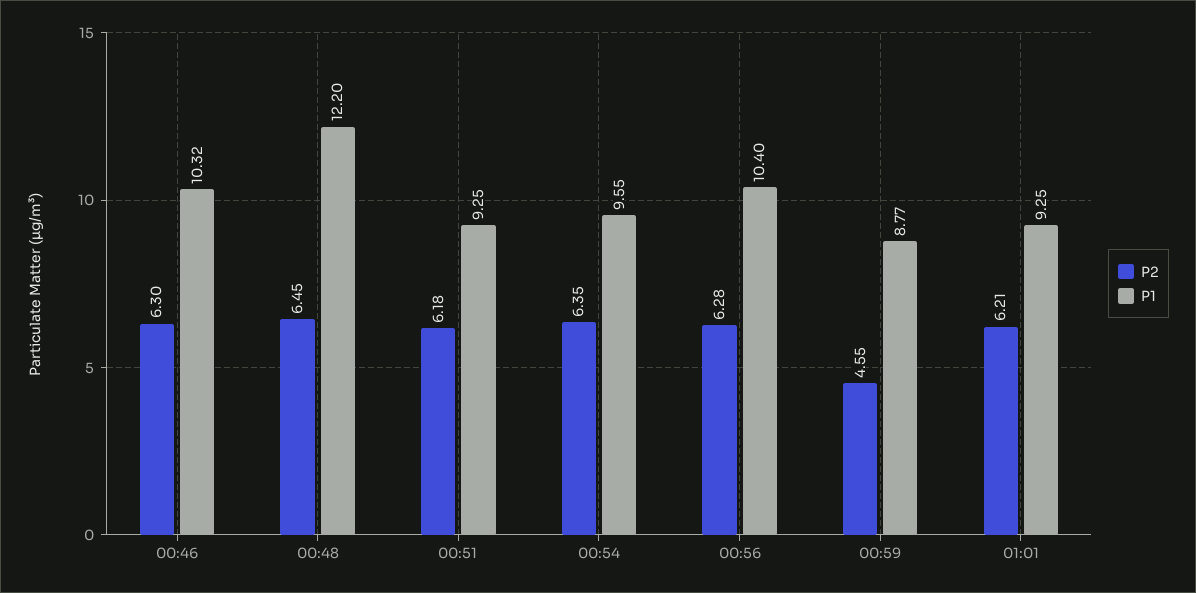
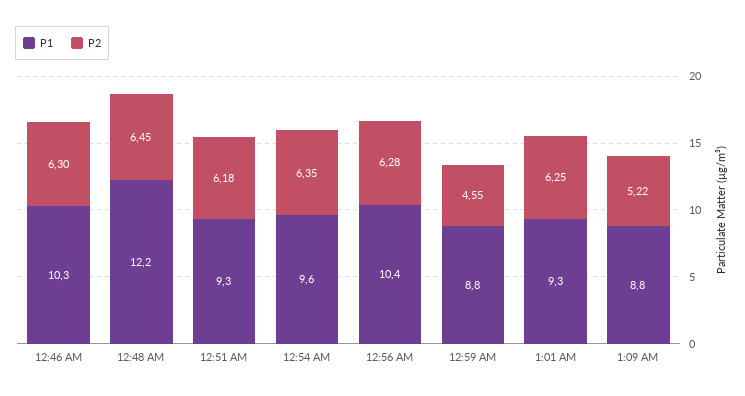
P2, 01:01: 6.21 -> 6.25
P1, 1:09 AM: none -> 8.8
P2, 1:09 AM: none -> 5.22

